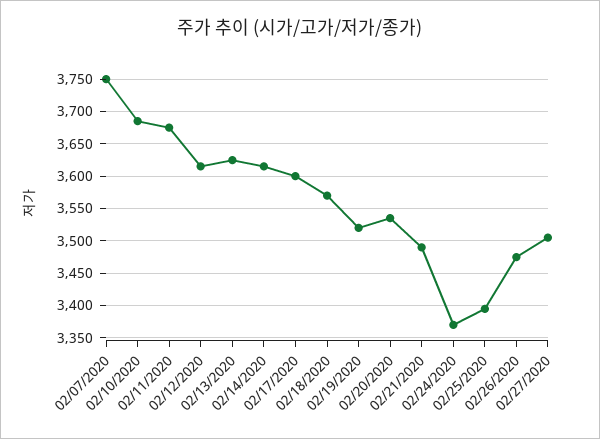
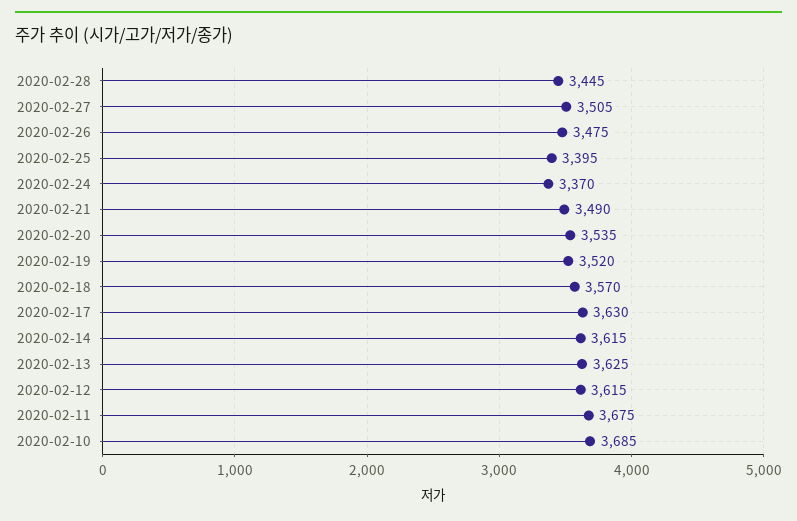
02/07/2020: 3750 -> none
02/17/2020: 3600 -> 3630
2020-02-28: none -> 3445

